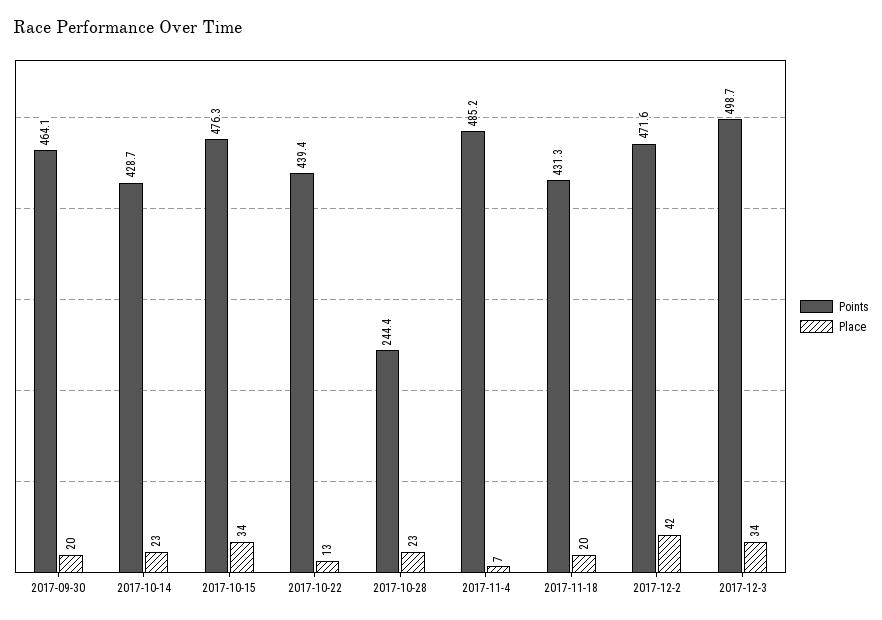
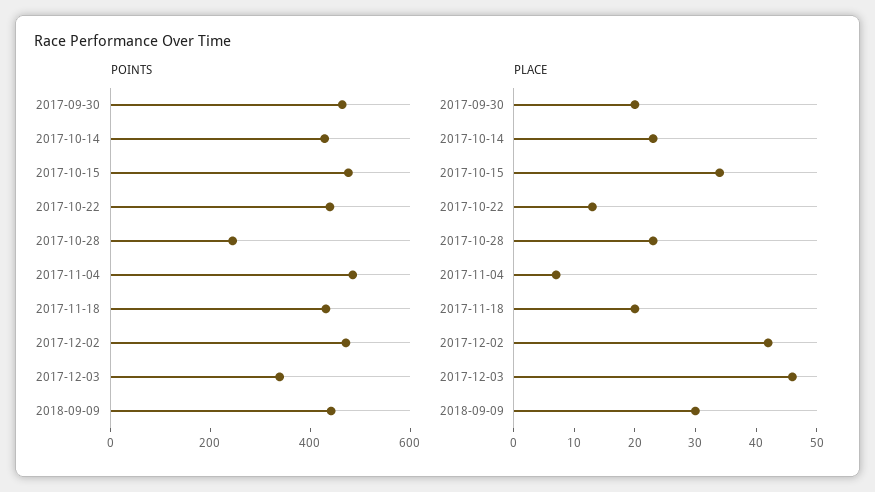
Points, 2017-12-3: 498.7 -> 350
Place, 2017-12-3: 34 -> 45
Points, 2018-09-09: none -> 450
Place, 2018-09-09: none -> 30

